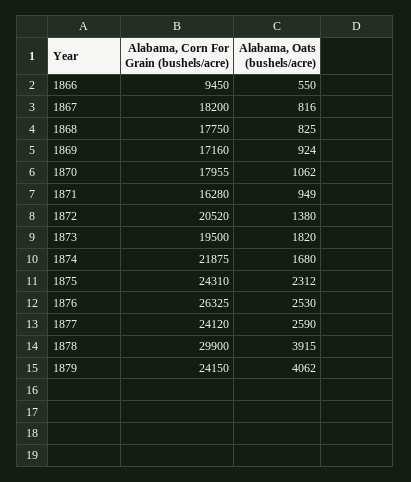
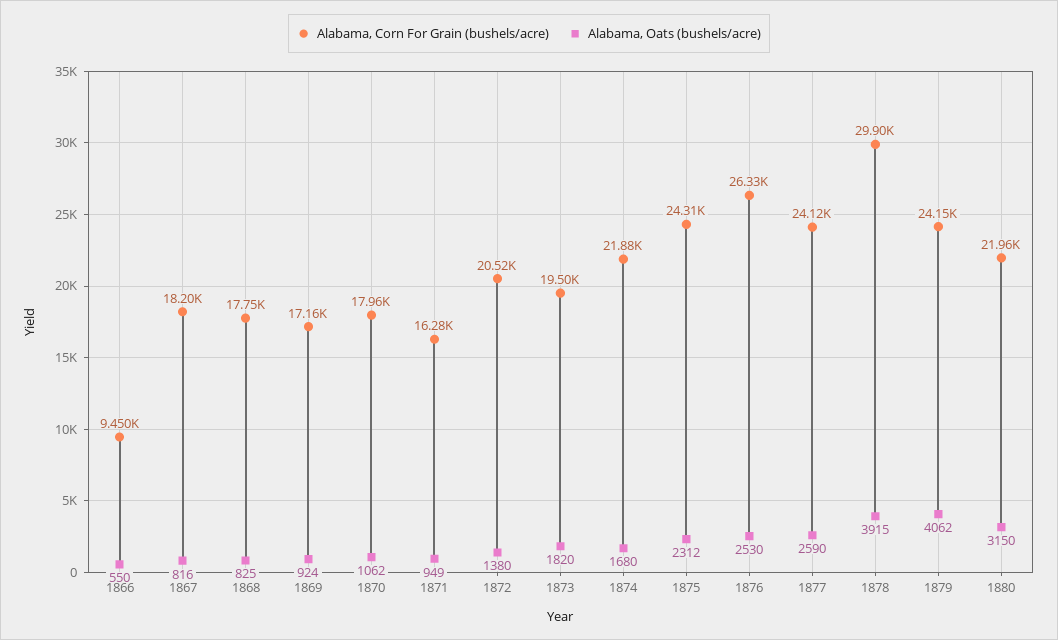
Alabama, Corn For Grain (bushels/acre), 1880: none -> 21960
Alabama, Oats (bushels/acre), 1880: none -> 3150

